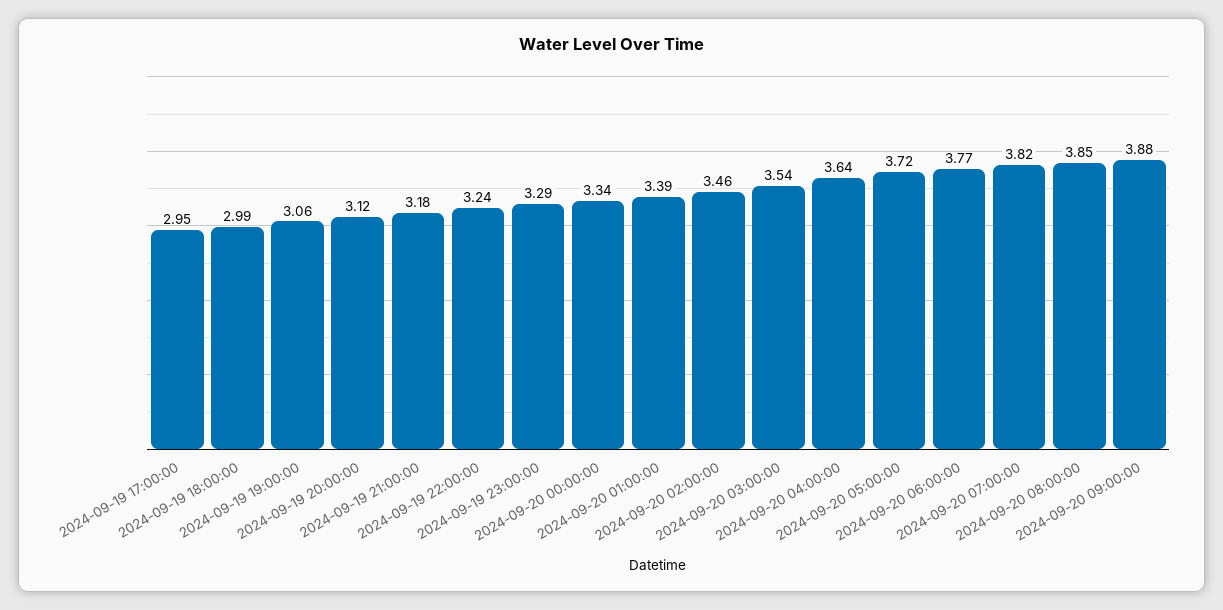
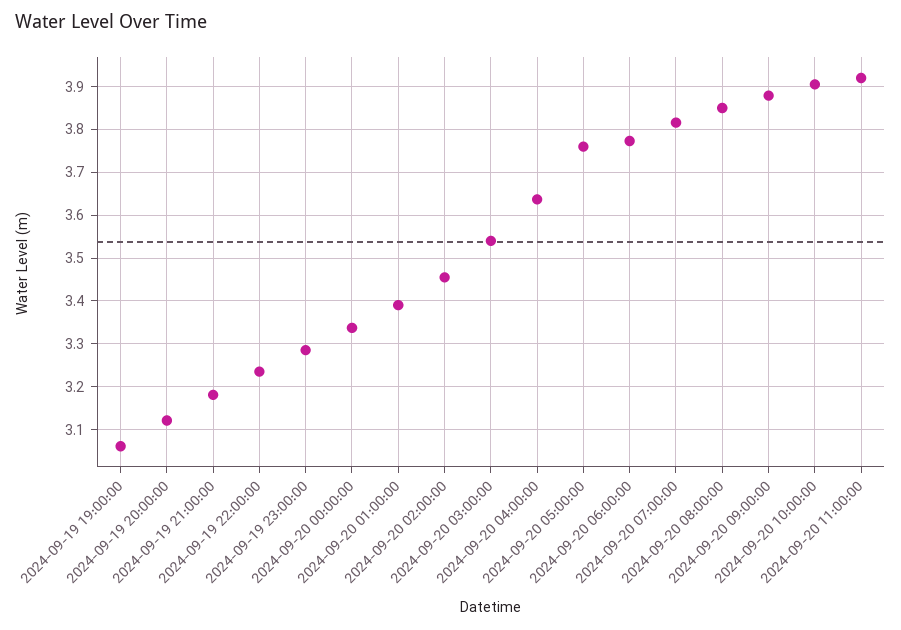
2024-09-19 17:00:00: 2.95 -> none
2024-09-19 18:00:00: 2.99 -> none
2024-09-20 05:00:00: 3.72 -> 3.76
2024-09-20 10:00:00: none -> 3.9
2024-09-20 11:00:00: none -> 3.92

